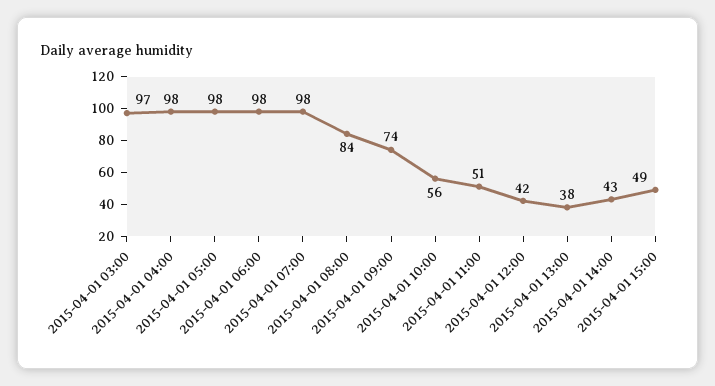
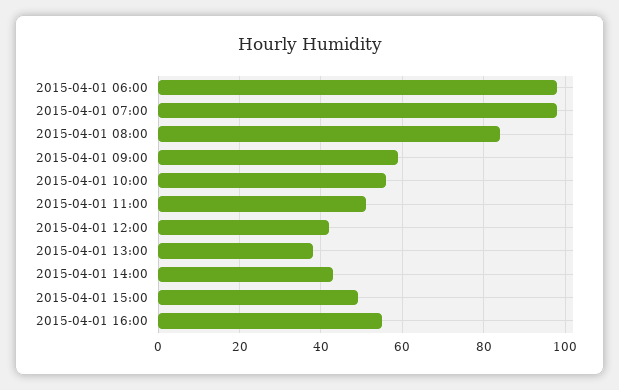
2015-04-01 03:00: 97 -> none
2015-04-01 04:00: 98 -> none
2015-04-01 05:00: 98 -> none
2015-04-01 09:00: 74 -> 60
2015-04-01 16:00: none -> 55

